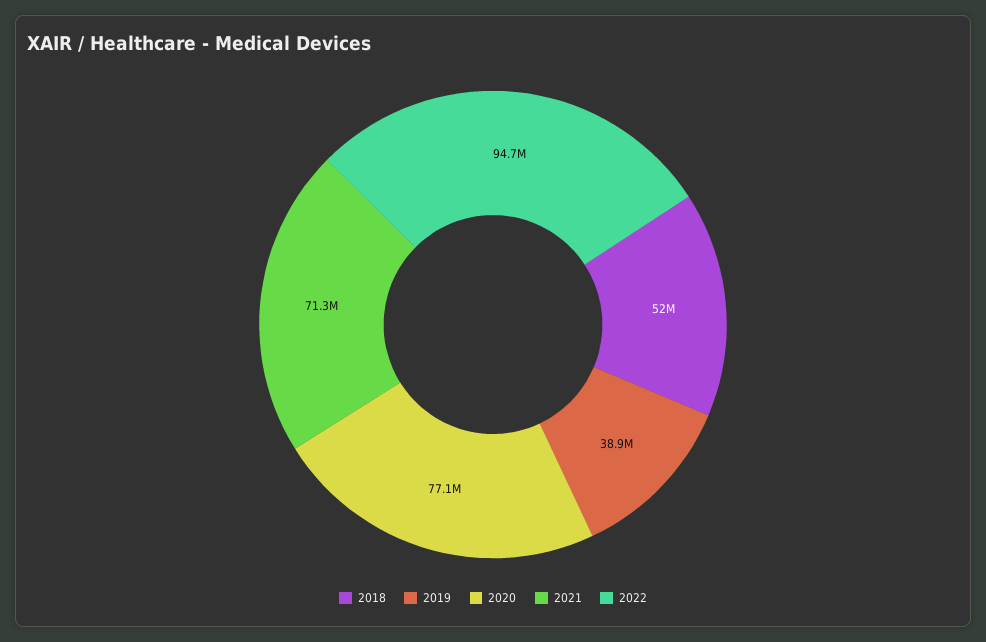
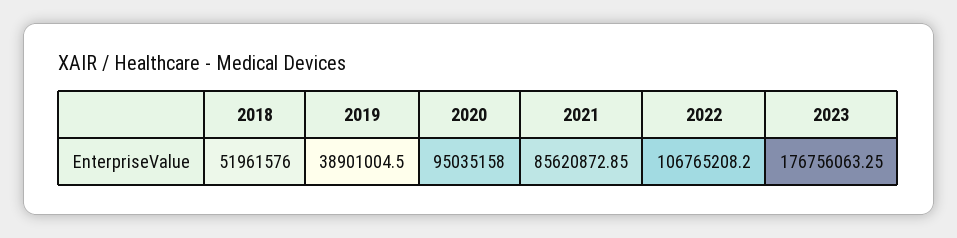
2020: 77100000 -> 95035158
2021: 71300000 -> 85620872.85
2022: 94700000 -> 106765208.2
2023: none -> 176756063.25

